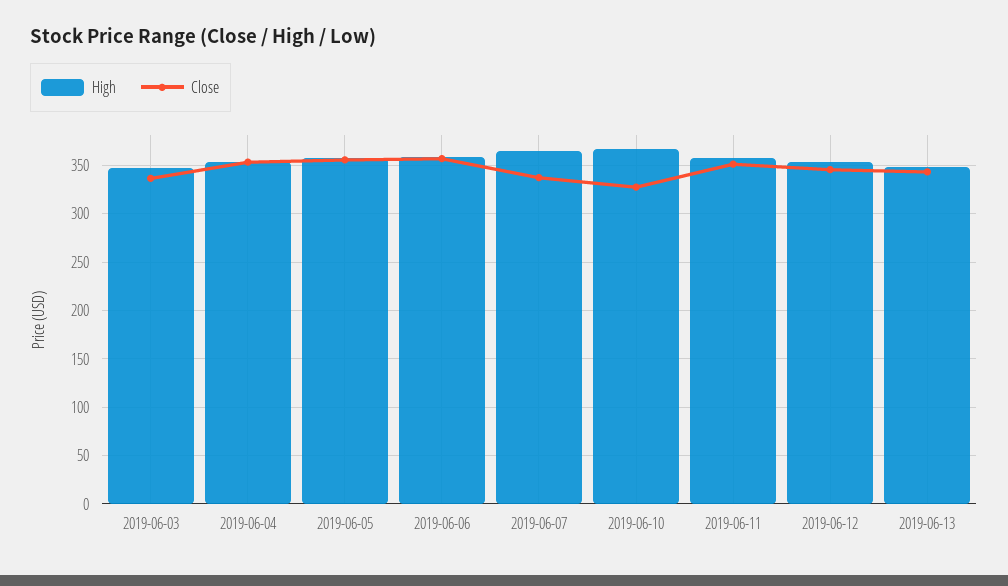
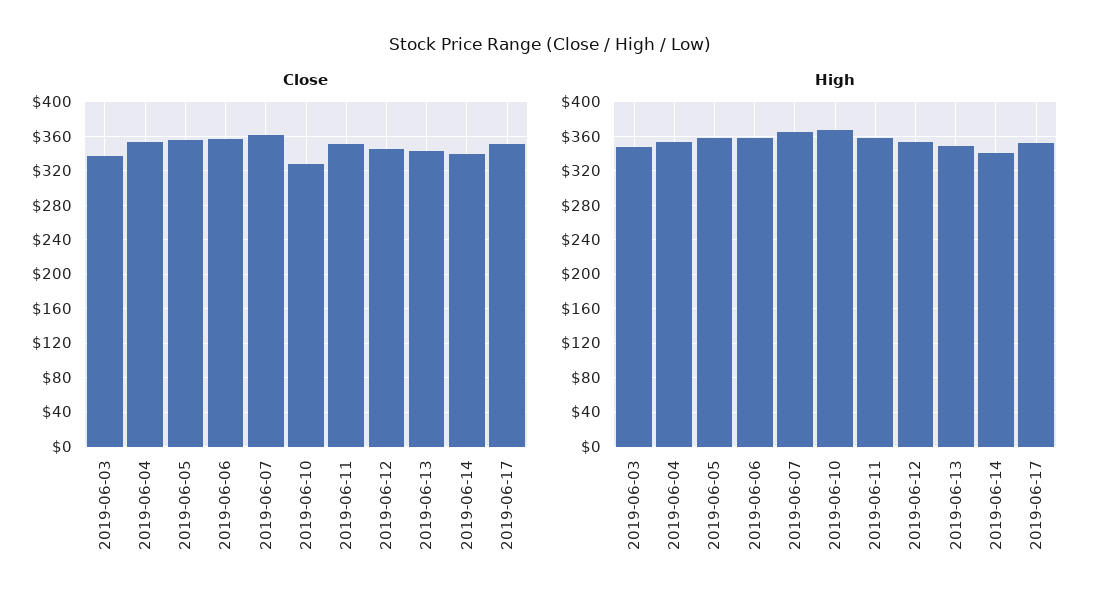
Close, 2019-06-07: 340 -> 360
Close, 2019-06-14: none -> 340
Close, 2019-06-17: none -> 350
High, 2019-06-14: none -> 340
High, 2019-06-17: none -> 350

